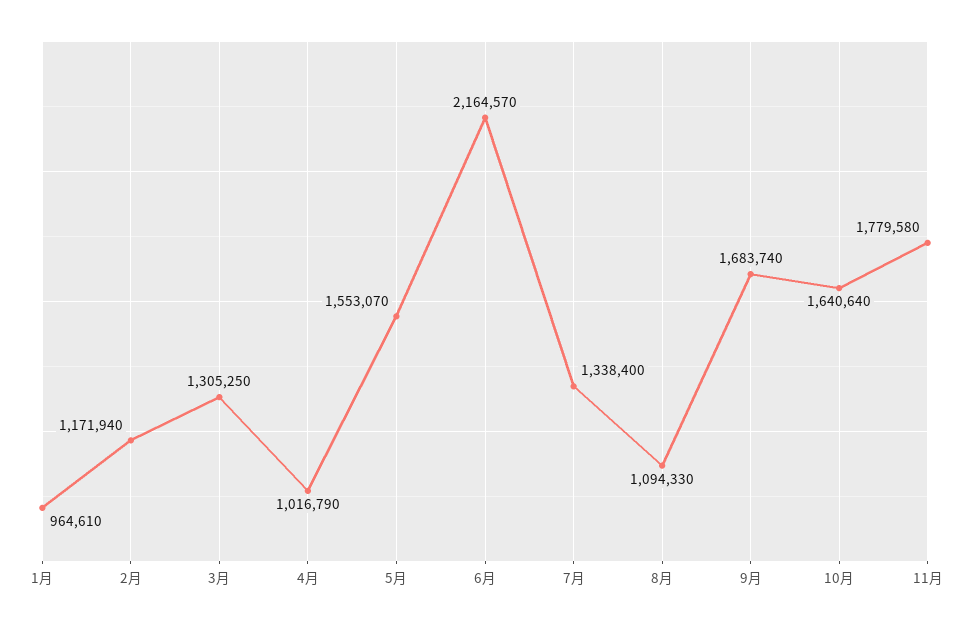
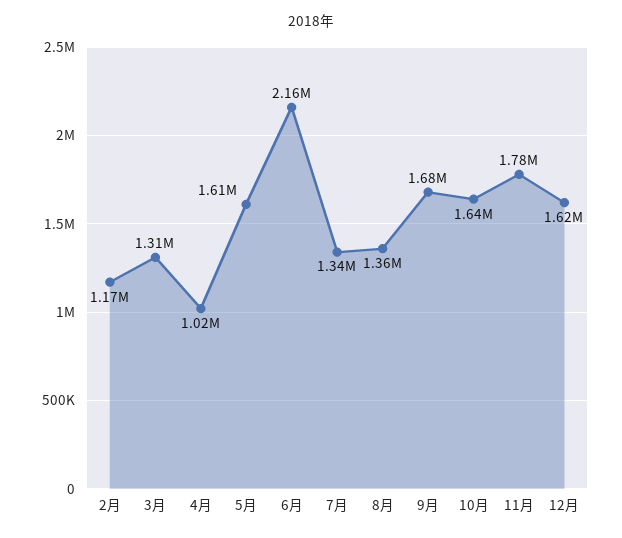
1月: 964610 -> none
5月: 1553070 -> 1610000
8月: 1094330 -> 1360000
12月: none -> 1620000

